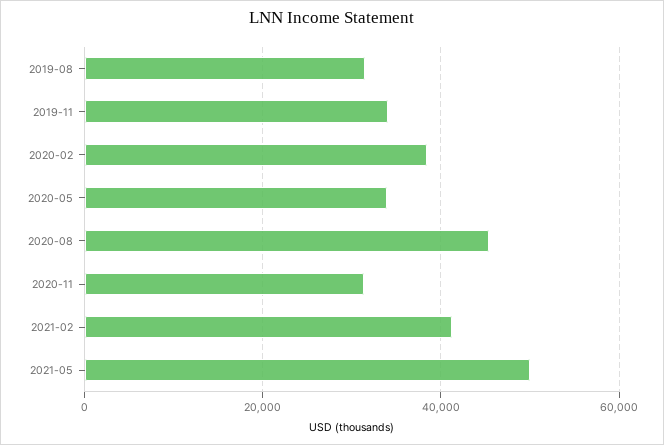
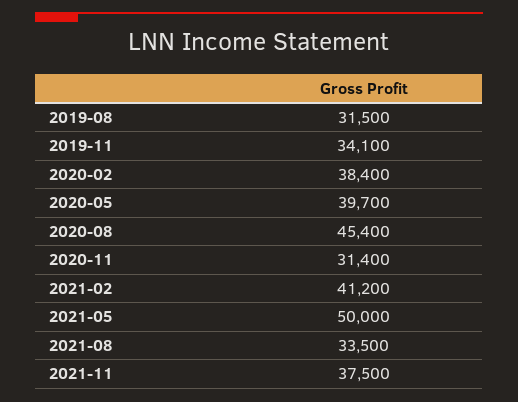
2020-05: 34000 -> 39700
2021-08: none -> 33500
2021-11: none -> 37500

